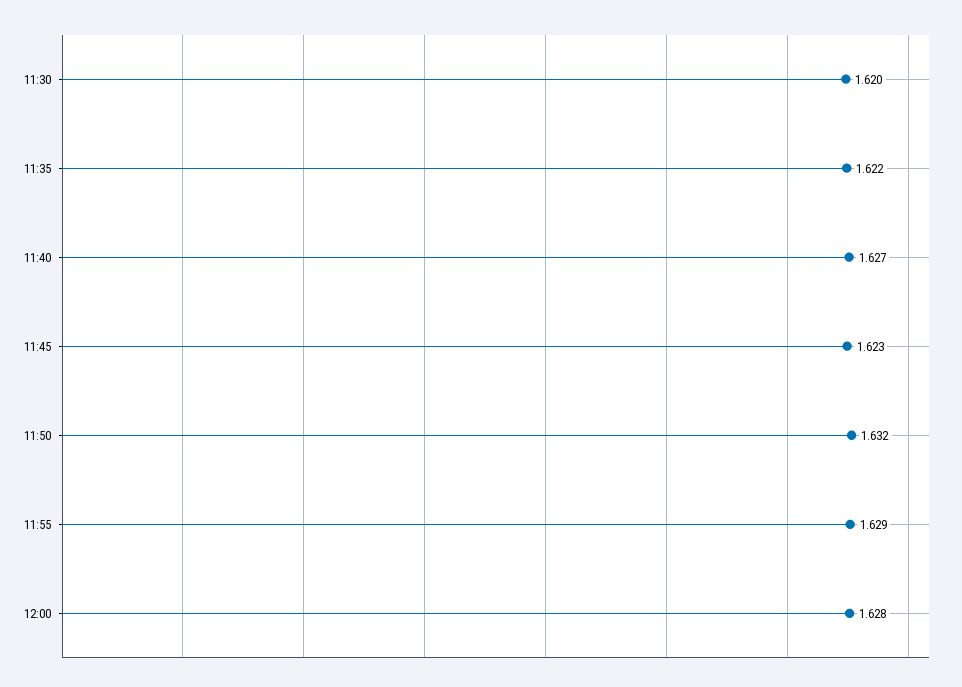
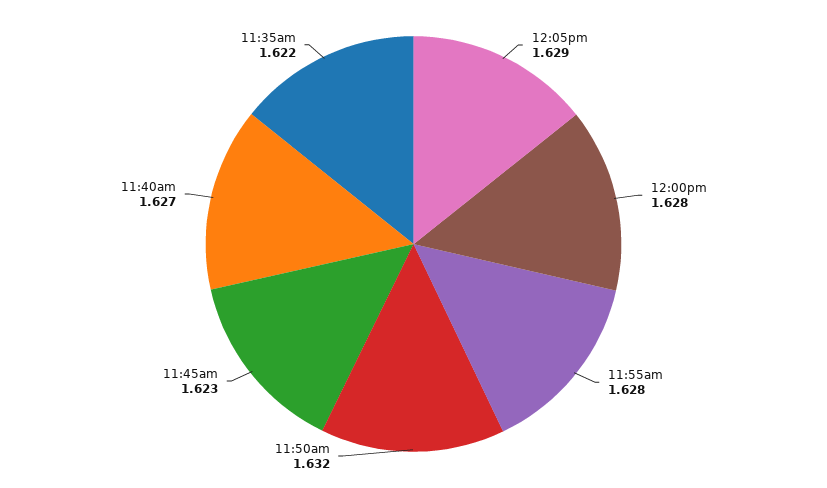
11:30: 1.62 -> none
11:55: 1.629 -> 1.628
12:05pm: none -> 1.629

